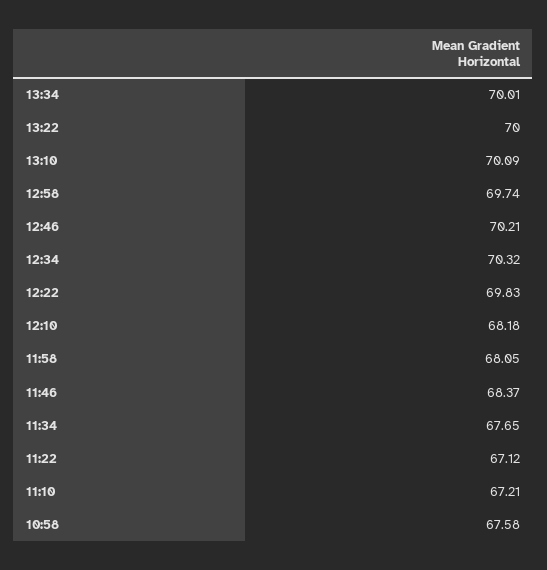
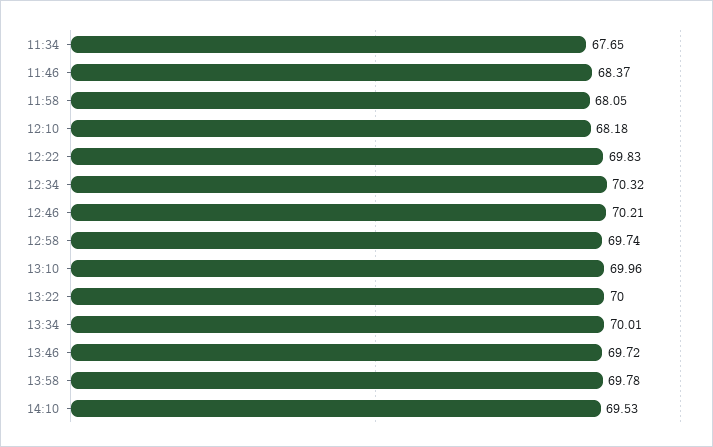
13:10: 70.09 -> 69.96
11:22: 67.12 -> none
11:10: 67.21 -> none
10:58: 67.58 -> none
13:46: none -> 69.72
13:58: none -> 69.78
14:10: none -> 69.53

